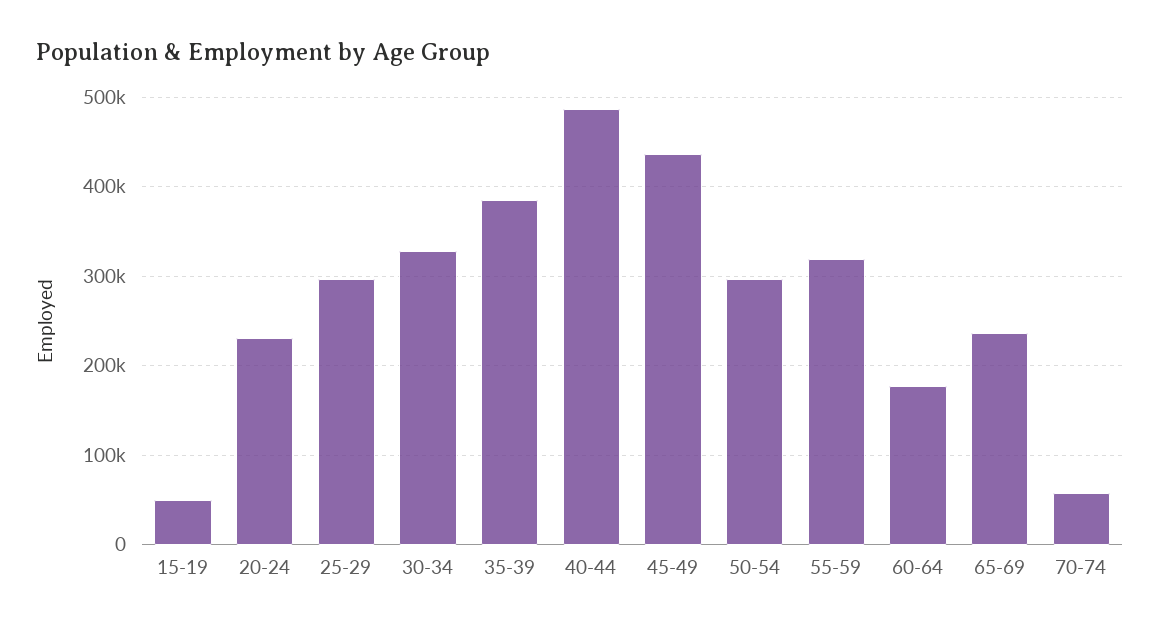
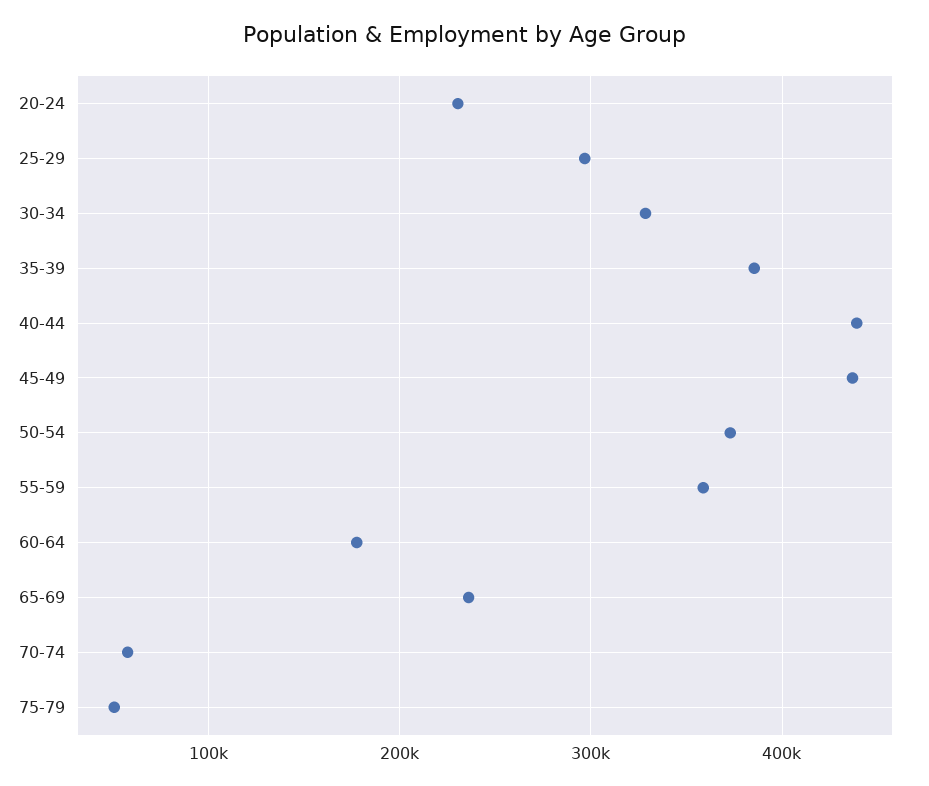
15-19: 50000 -> none
40-44: 490000 -> 440000
50-54: 300000 -> 370000
55-59: 320000 -> 360000
75-79: none -> 50000

